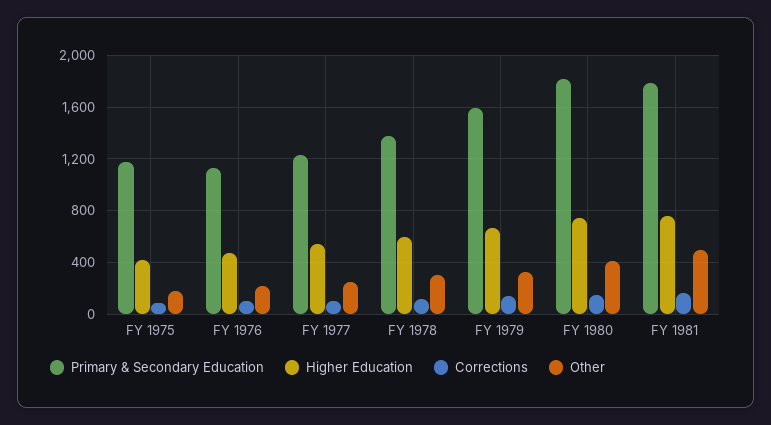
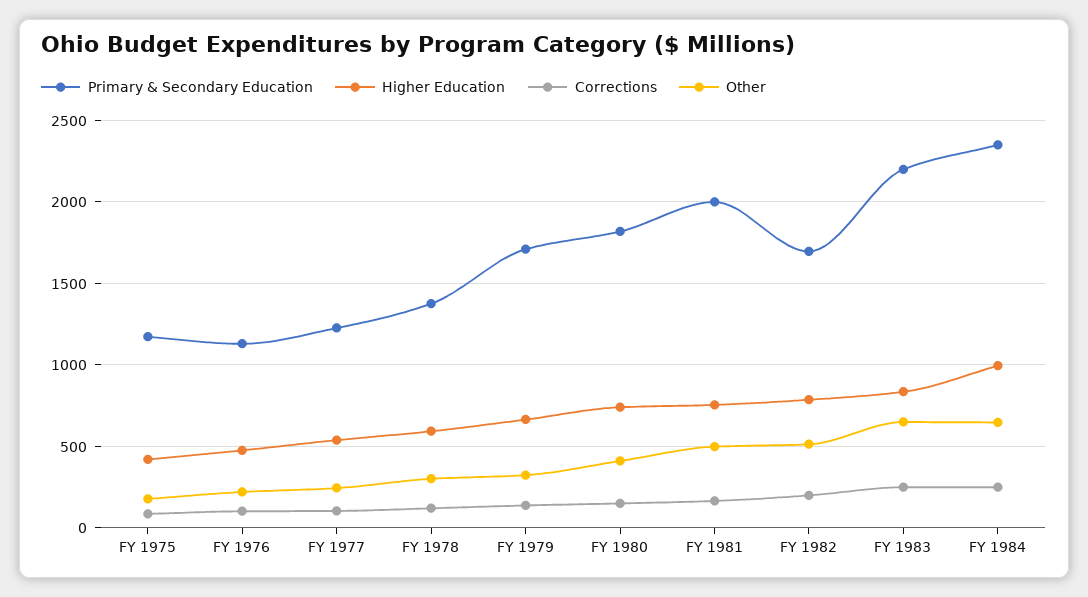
Primary & Secondary Education, FY 1979: 1600 -> 1700
Primary & Secondary Education, FY 1981: 1800 -> 2000
Primary & Secondary Education, FY 1982: none -> 1700
Higher Education, FY 1982: none -> 800
Corrections, FY 1982: none -> 200
Other, FY 1982: none -> 500
Primary & Secondary Education, FY 1983: none -> 2200
Higher Education, FY 1983: none -> 850
Corrections, FY 1983: none -> 250
Other, FY 1983: none -> 650
Primary & Secondary Education, FY 1984: none -> 2350
Higher Education, FY 1984: none -> 1000
Corrections, FY 1984: none -> 250
Other, FY 1984: none -> 650

